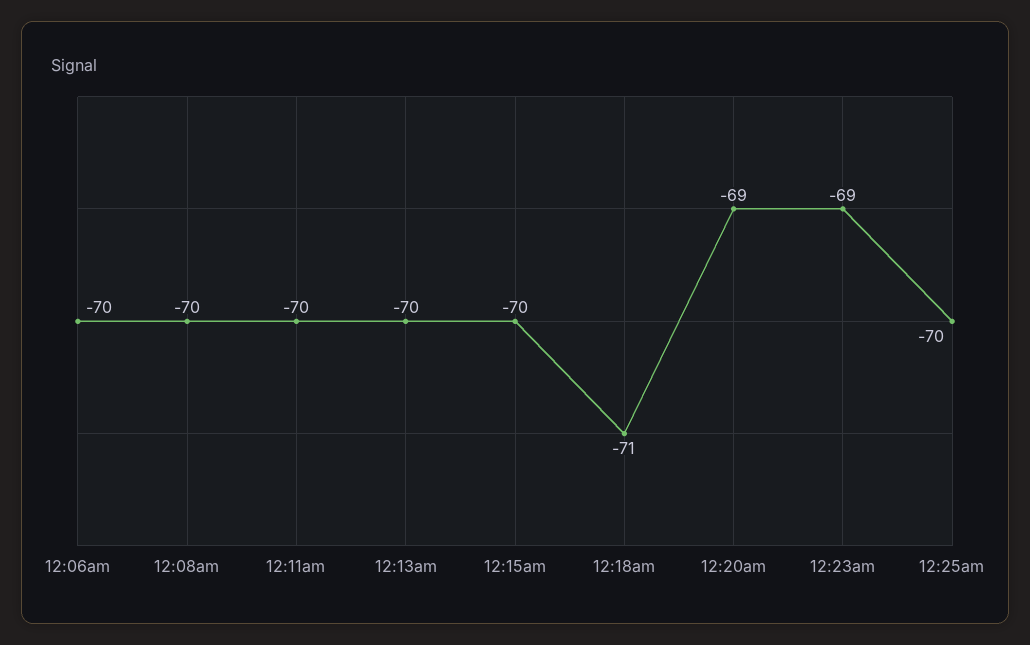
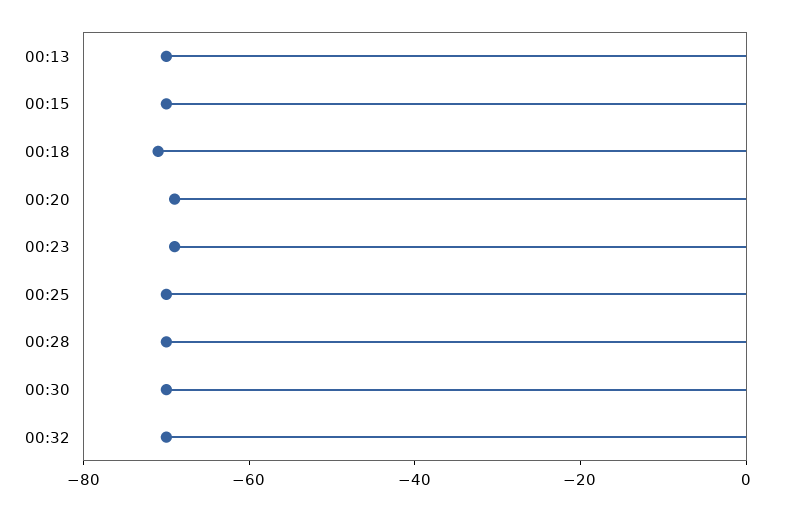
12:06am: -70 -> none
12:08am: -70 -> none
12:11am: -70 -> none
00:28: none -> -70
00:30: none -> -70
00:32: none -> -70

